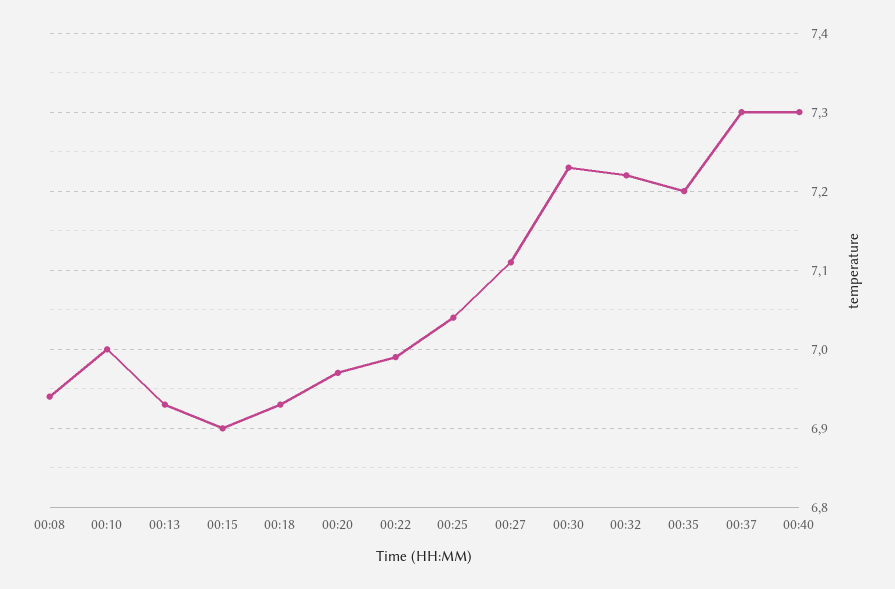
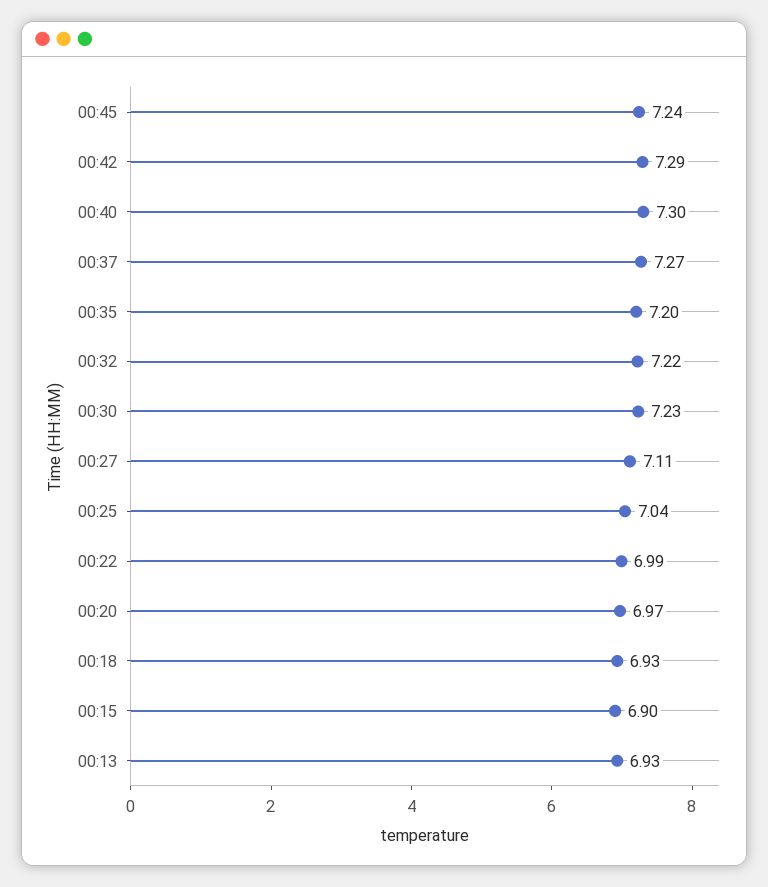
00:08: 6.94 -> none
00:10: 7 -> none
00:37: 7.3 -> 7.27
00:45: none -> 7.24
00:42: none -> 7.29

